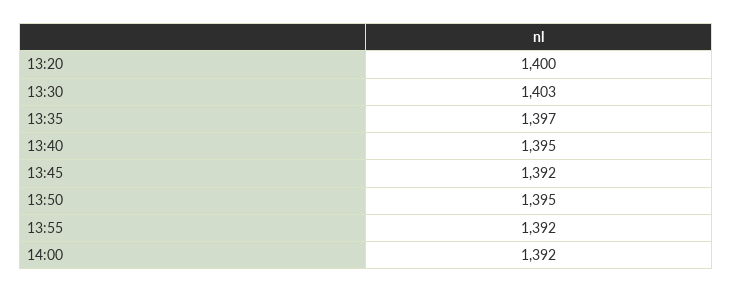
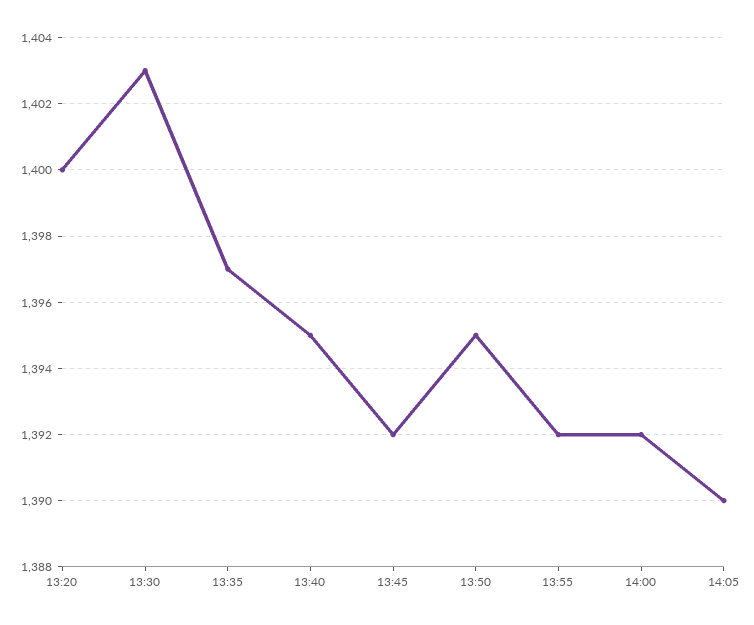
14:05: none -> 1390

